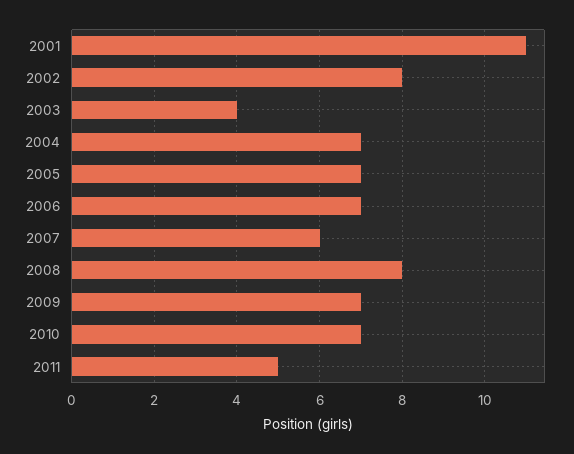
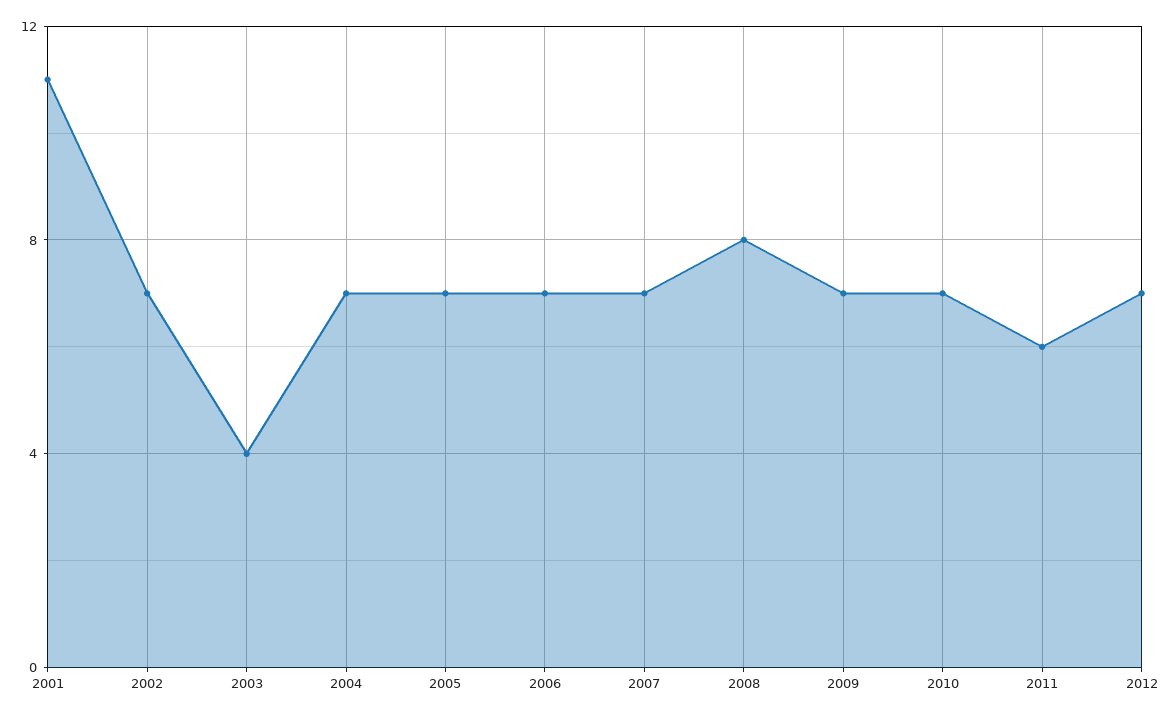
2002: 8 -> 7
2007: 6 -> 7
2011: 5 -> 6
2012: none -> 7

